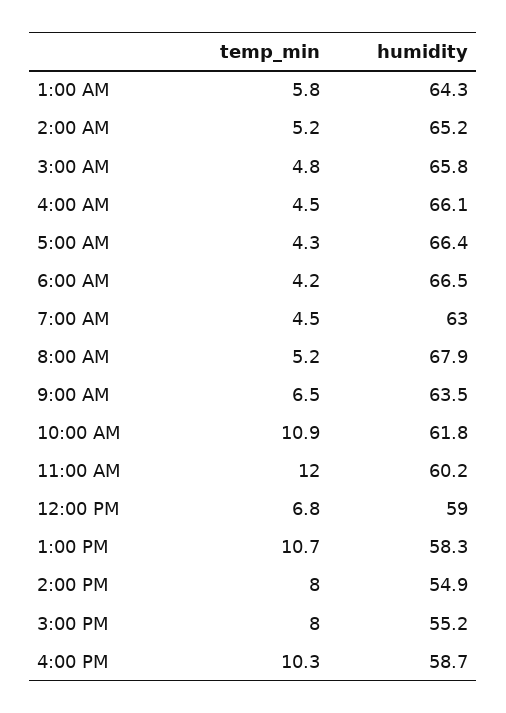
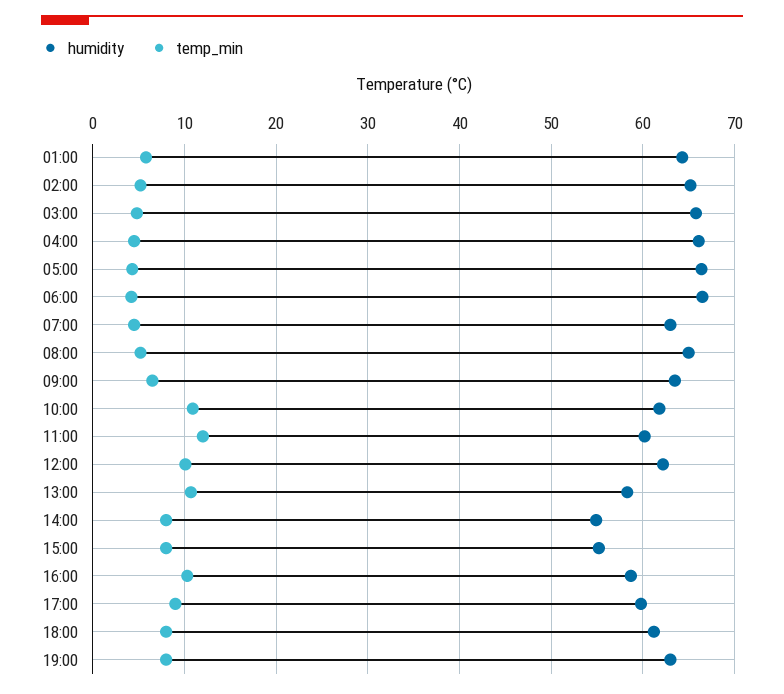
humidity, 8:00 AM: 67.9 -> 65
temp_min, 12:00 PM: 6.8 -> 10
humidity, 12:00 PM: 59 -> 62
humidity, 17:00: none -> 60
temp_min, 17:00: none -> 9
humidity, 18:00: none -> 61
temp_min, 18:00: none -> 8
humidity, 19:00: none -> 63
temp_min, 19:00: none -> 8

